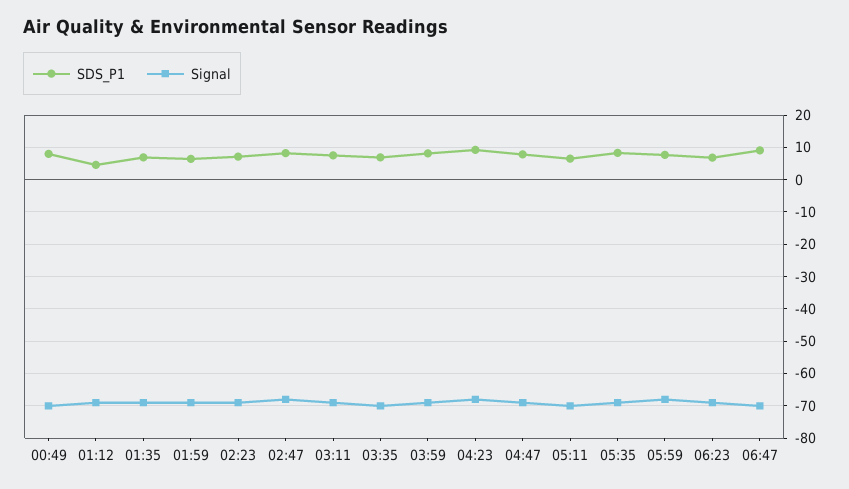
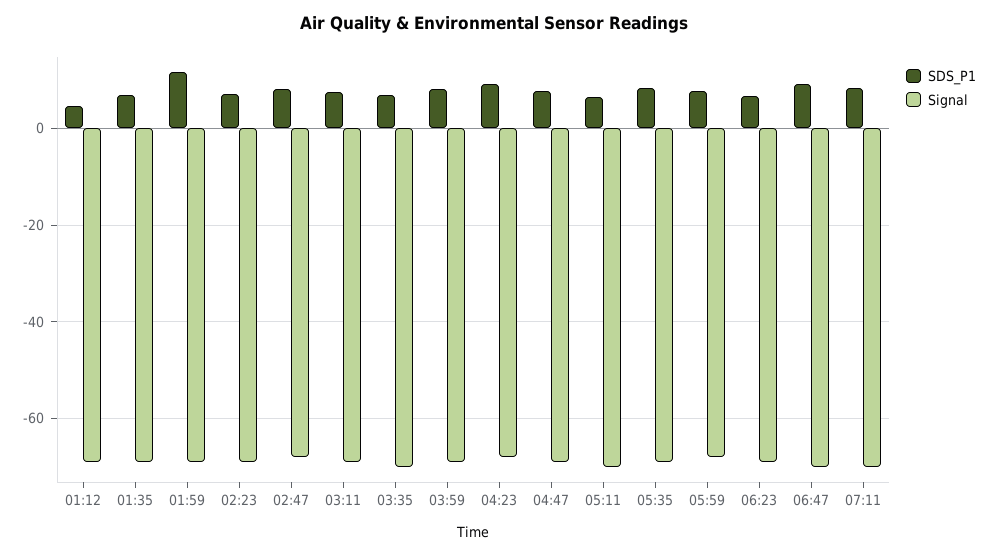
SDS_P1, 00:49: 8 -> none
Signal, 00:49: -70 -> none
SDS_P1, 01:59: 6 -> 12
SDS_P1, 07:11: none -> 8
Signal, 07:11: none -> -70

